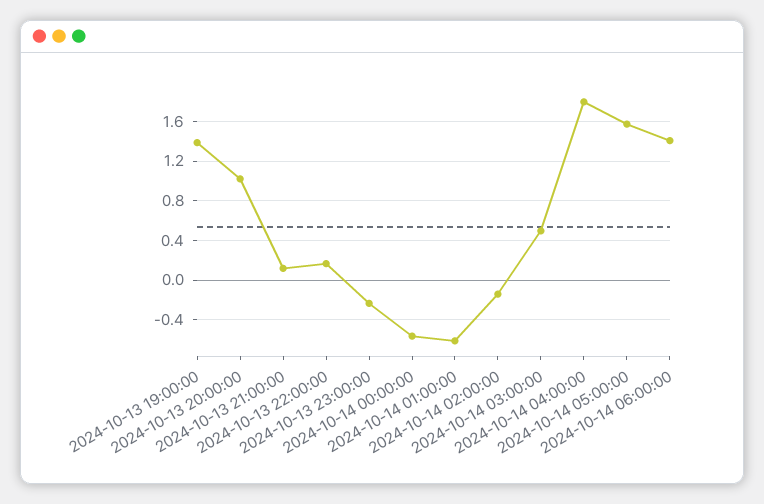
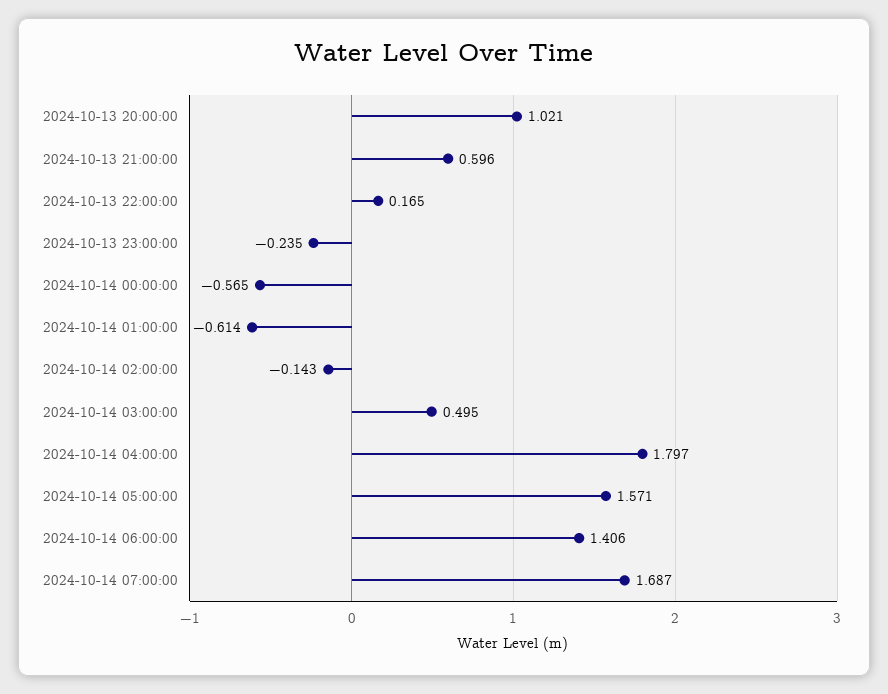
2024-10-13 19:00:00: 1.4 -> none
2024-10-13 21:00:00: 0.1 -> 0.596
2024-10-14 07:00:00: none -> 1.687

